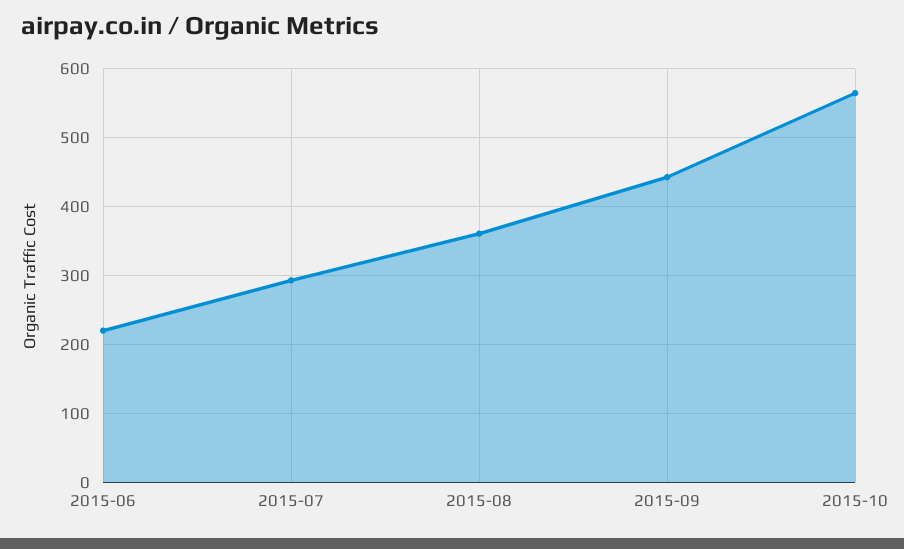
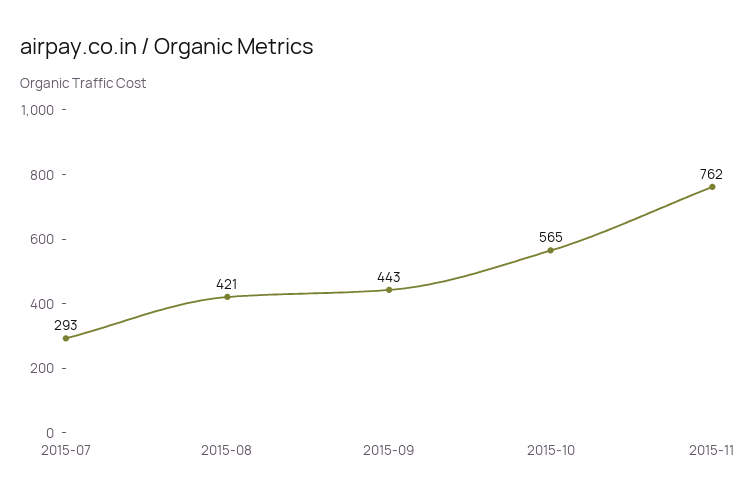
2015-06: 220 -> none
2015-08: 360 -> 421
2015-11: none -> 762

